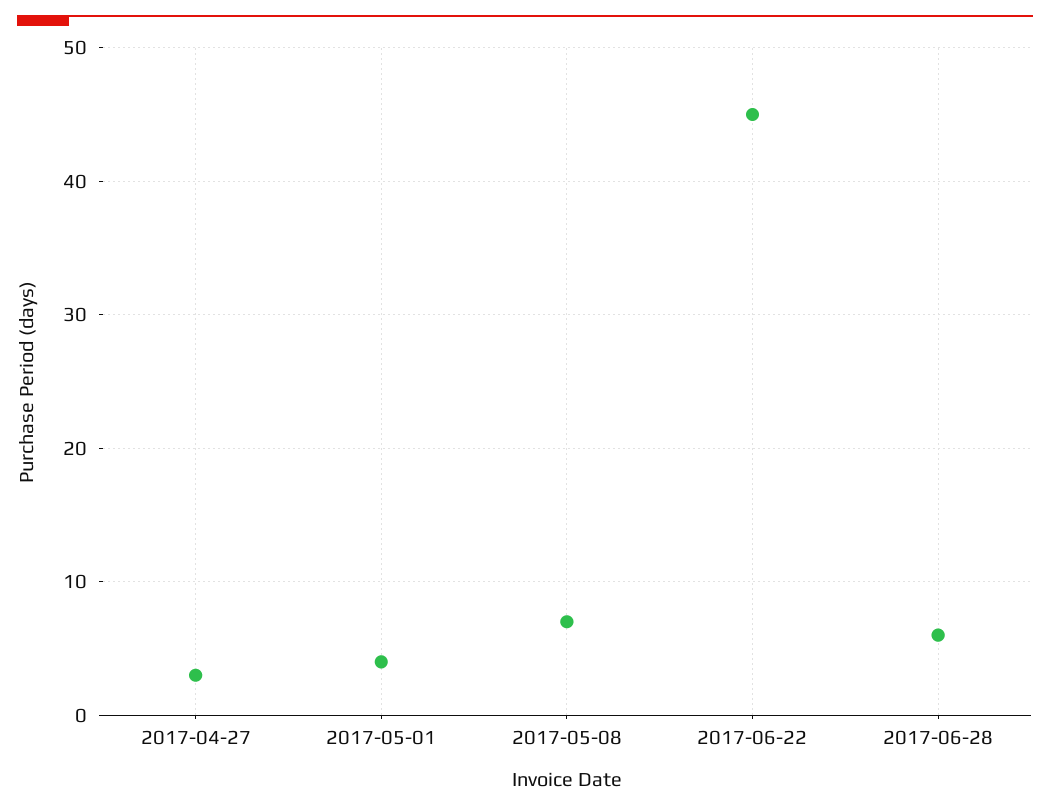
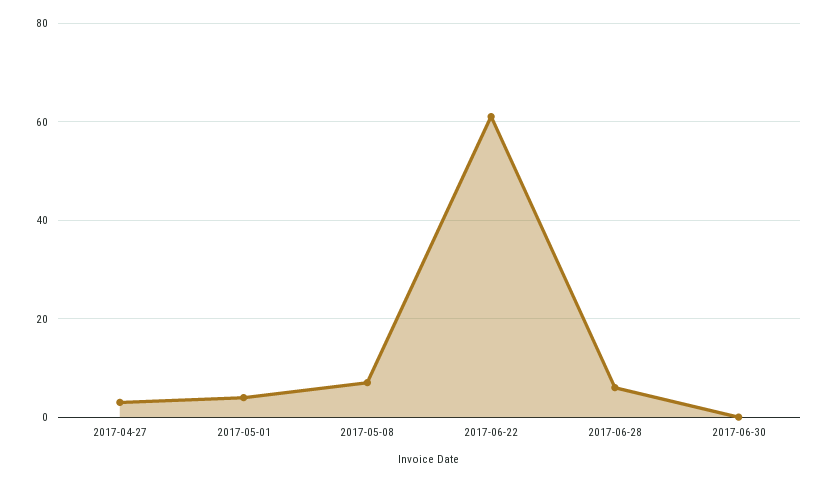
2017-06-22: 45 -> 60
2017-06-30: none -> 0

